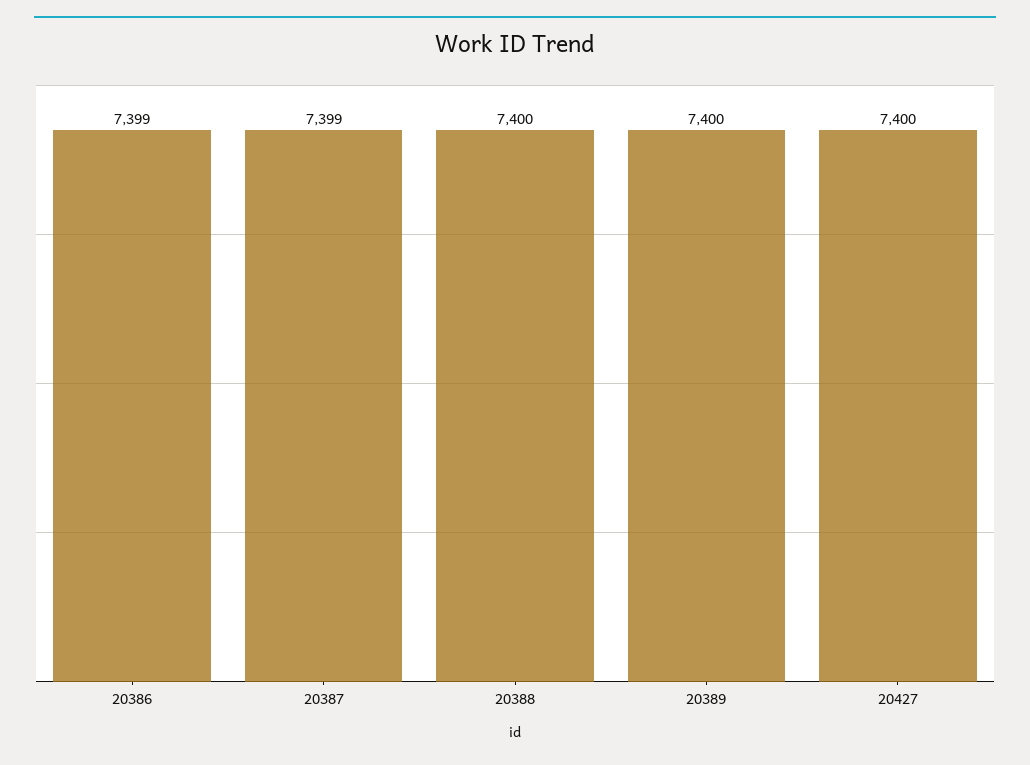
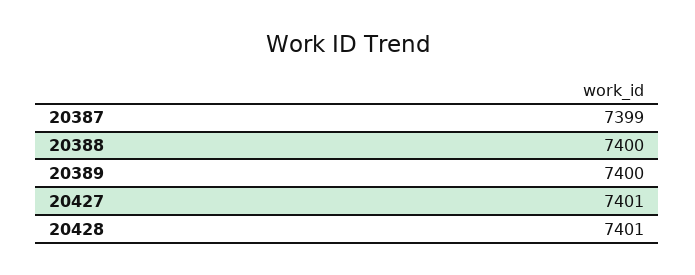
20386: 7399 -> none
20427: 7400 -> 7401
20428: none -> 7401

